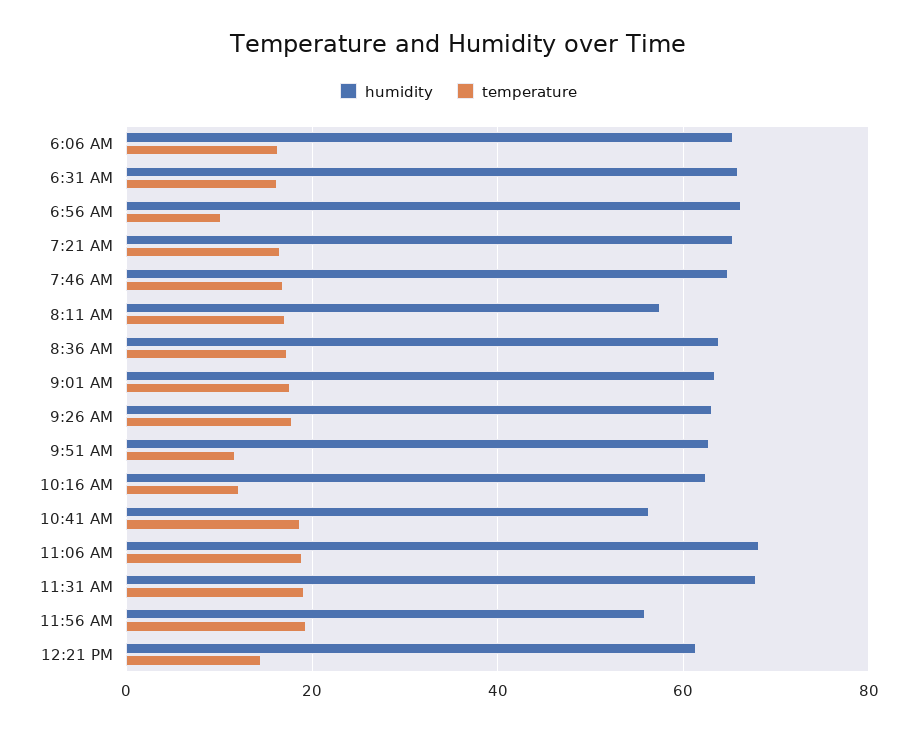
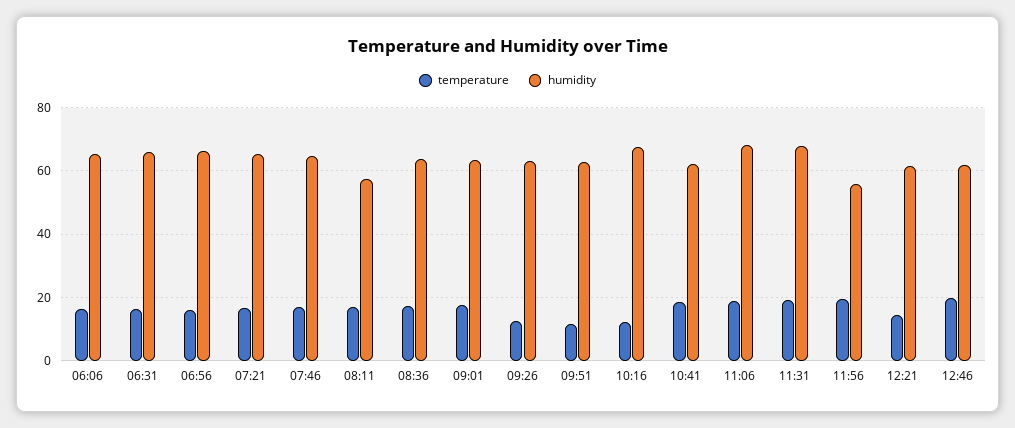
temperature, 6:56 AM: 10 -> 16
temperature, 9:26 AM: 18 -> 12
humidity, 10:16 AM: 62 -> 68
humidity, 10:41 AM: 56 -> 62
temperature, 12:46: none -> 20
humidity, 12:46: none -> 62

